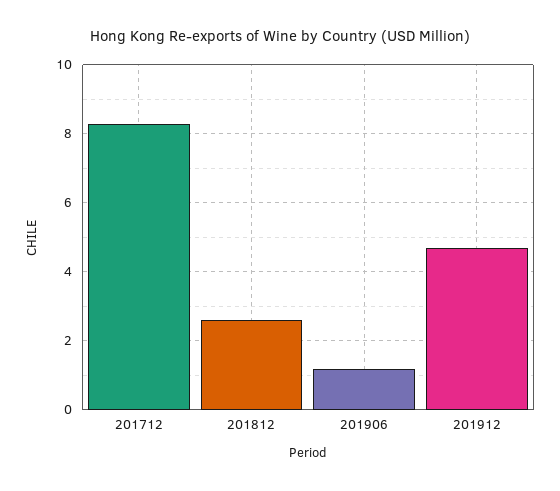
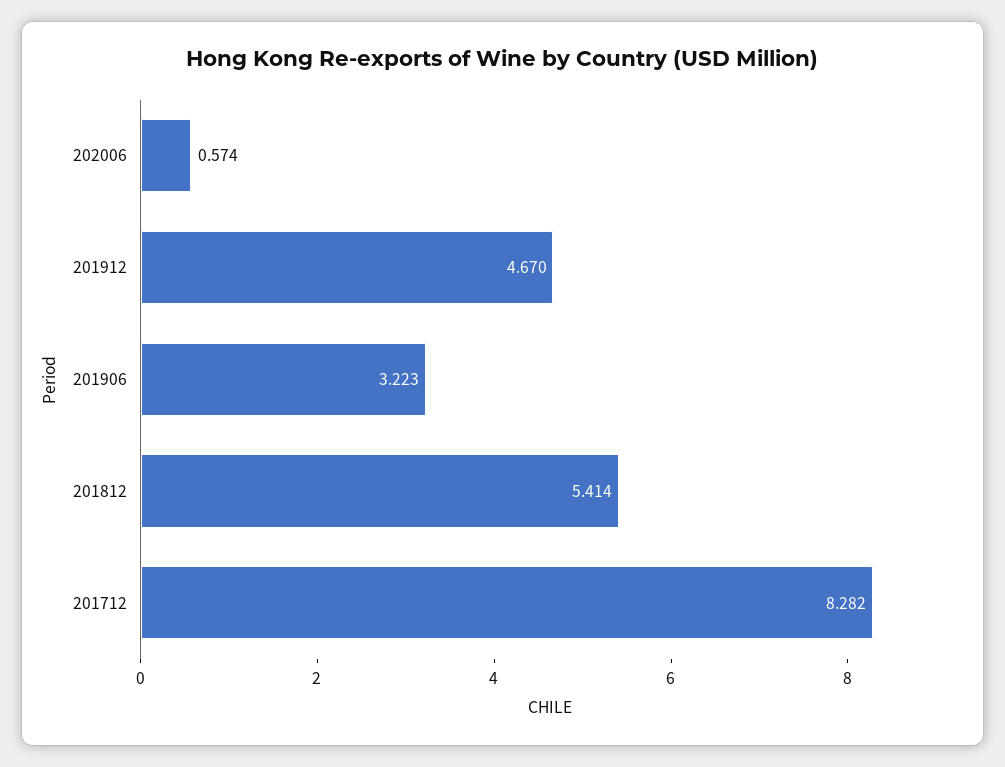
201812: 2.6 -> 5.414
201906: 1.2 -> 3.223
202006: none -> 0.574

